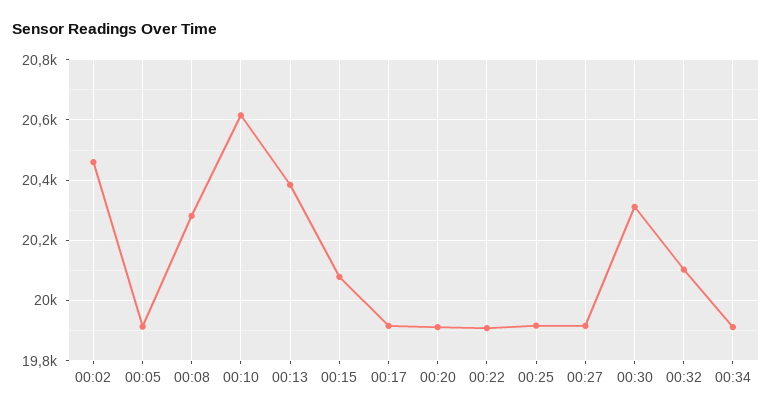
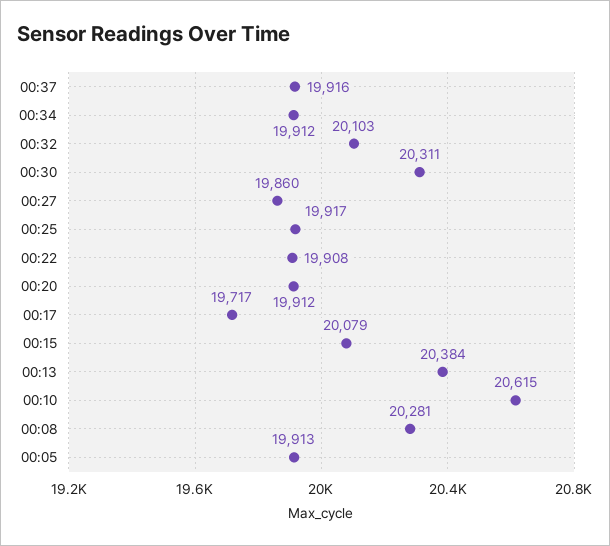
00:02: 20460 -> none
00:17: 19920 -> 19717
00:27: 19920 -> 19860
00:37: none -> 19916

